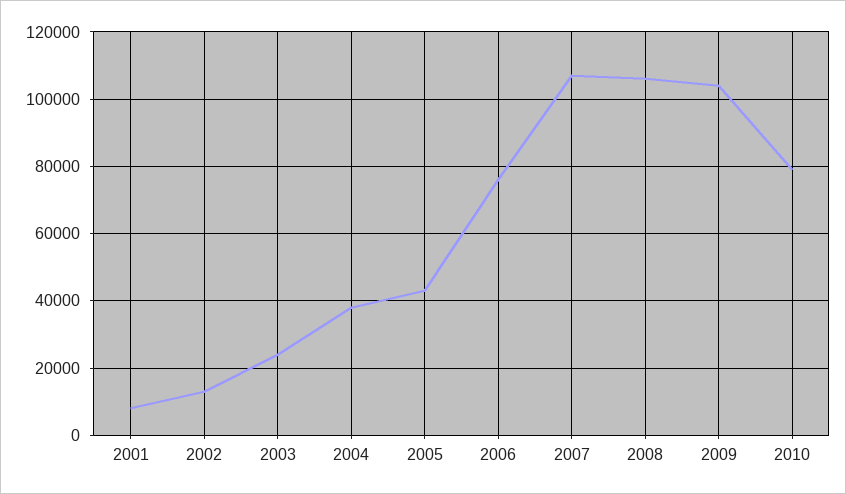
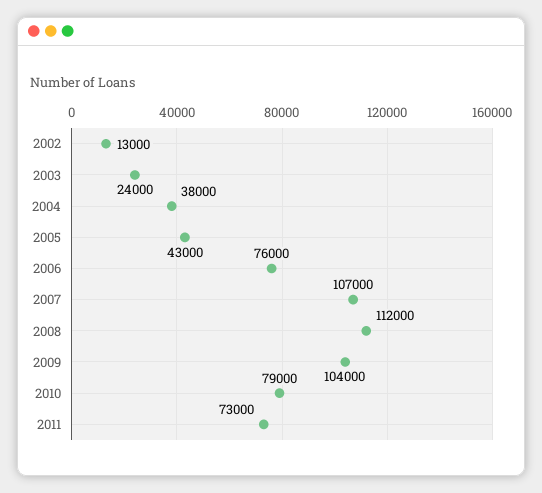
2001: 8000 -> none
2008: 106000 -> 112000
2011: none -> 73000

